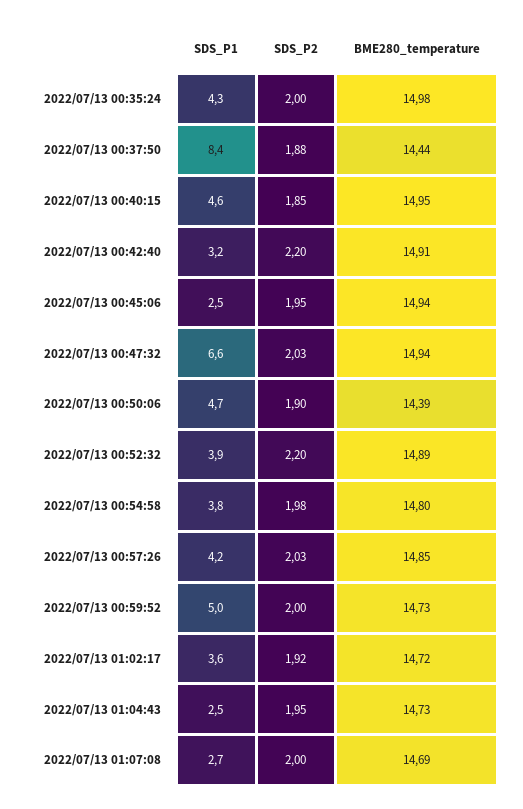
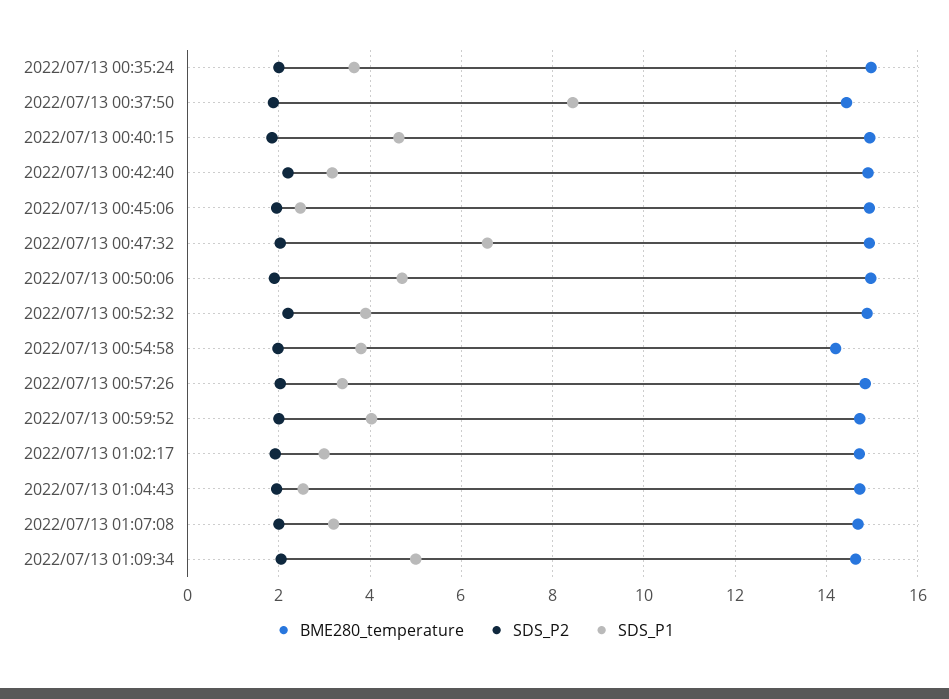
SDS_P1, 2022/07/13 00:35:24: 4.3 -> 3.6
BME280_temperature, 2022/07/13 00:50:06: 14.39 -> 15
BME280_temperature, 2022/07/13 00:54:58: 14.8 -> 14.2
SDS_P1, 2022/07/13 00:57:26: 4.2 -> 3.4
SDS_P1, 2022/07/13 00:59:52: 5 -> 4
SDS_P1, 2022/07/13 01:02:17: 3.6 -> 3
SDS_P1, 2022/07/13 01:07:08: 2.7 -> 3.2
BME280_temperature, 2022/07/13 01:09:34: none -> 14.6
SDS_P2, 2022/07/13 01:09:34: none -> 2
SDS_P1, 2022/07/13 01:09:34: none -> 5

